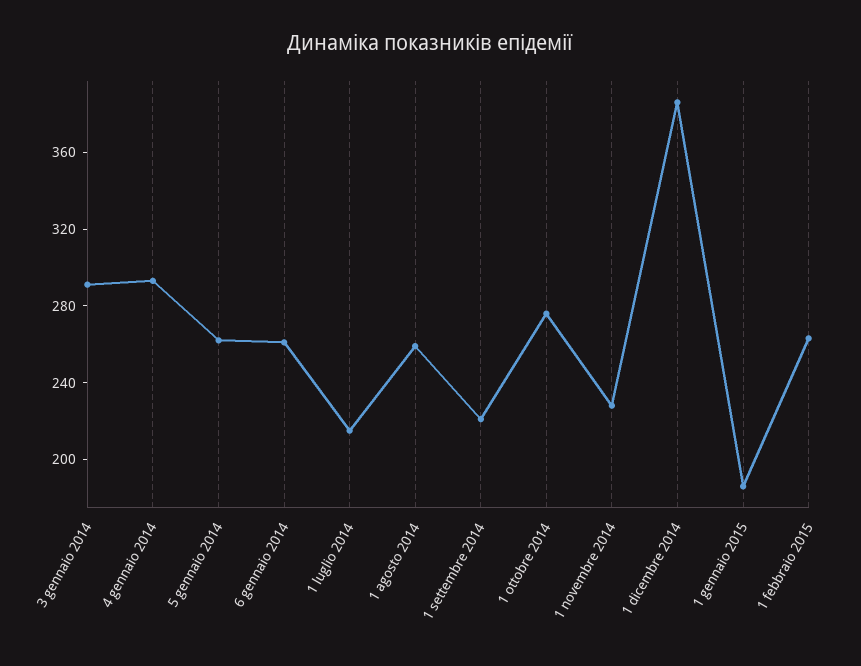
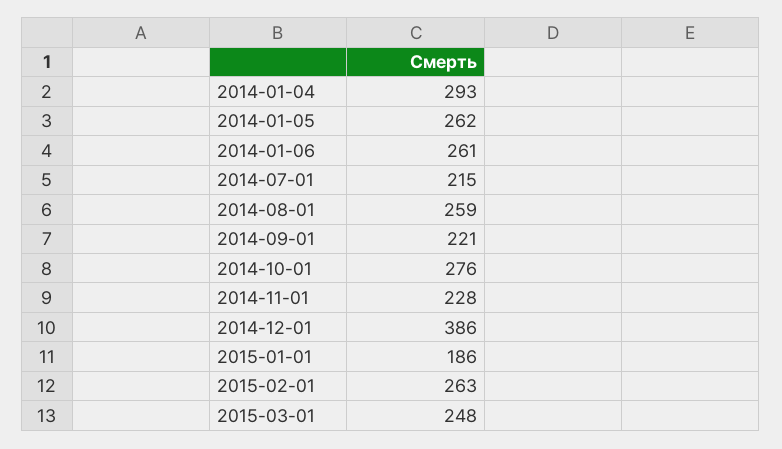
3 gennaio 2014: 290 -> none
2015-03-01: none -> 248

